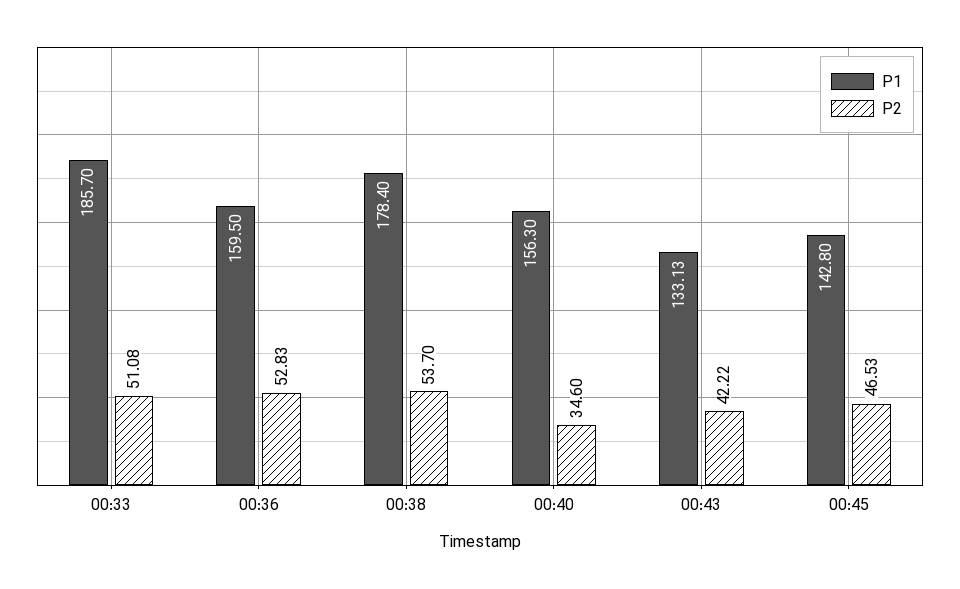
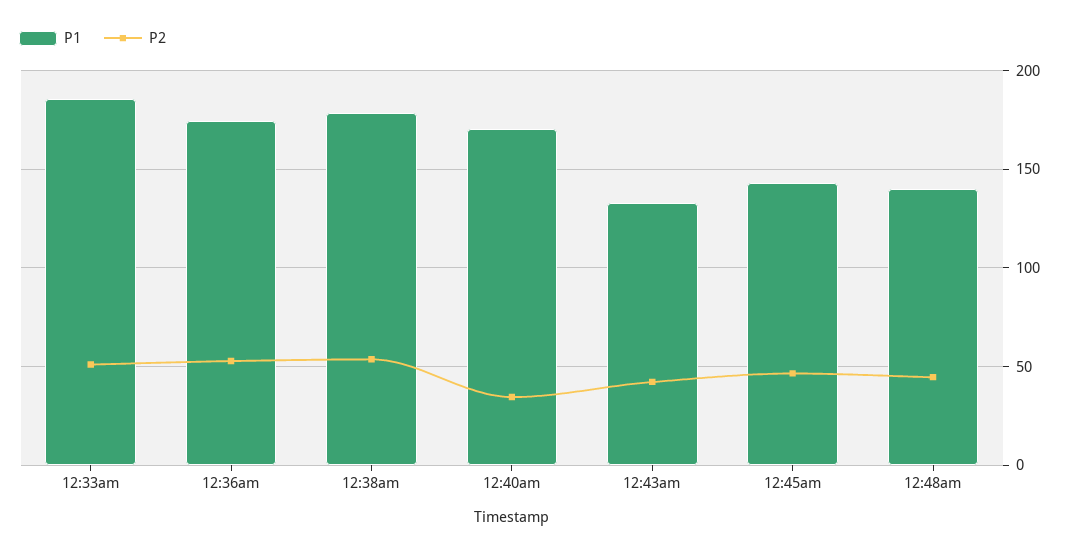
P1, 00:36: 159.5 -> 175
P1, 00:40: 156.3 -> 170
P1, 12:48am: none -> 140
P2, 12:48am: none -> 45

